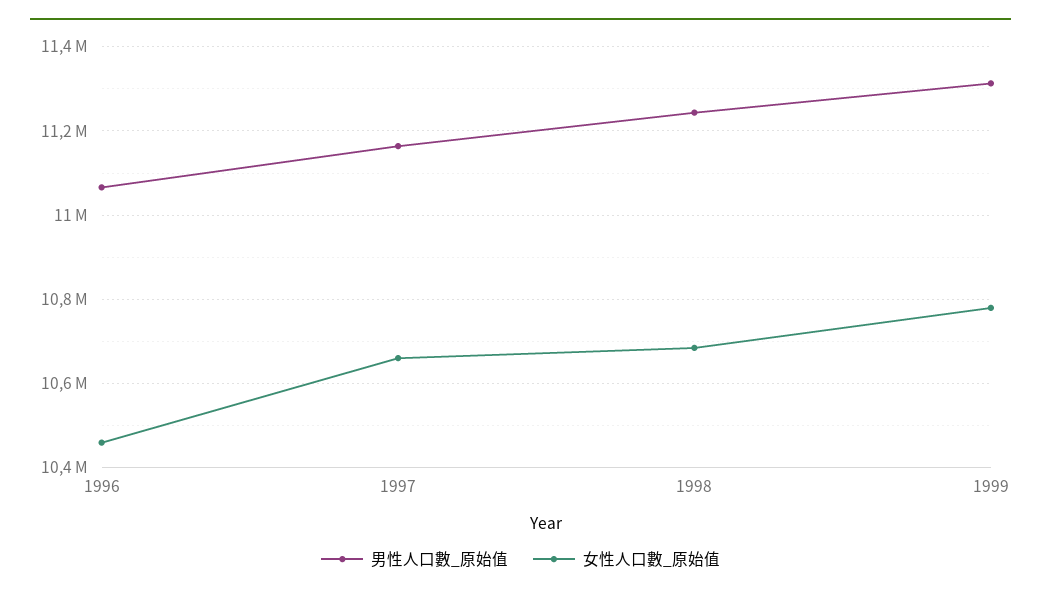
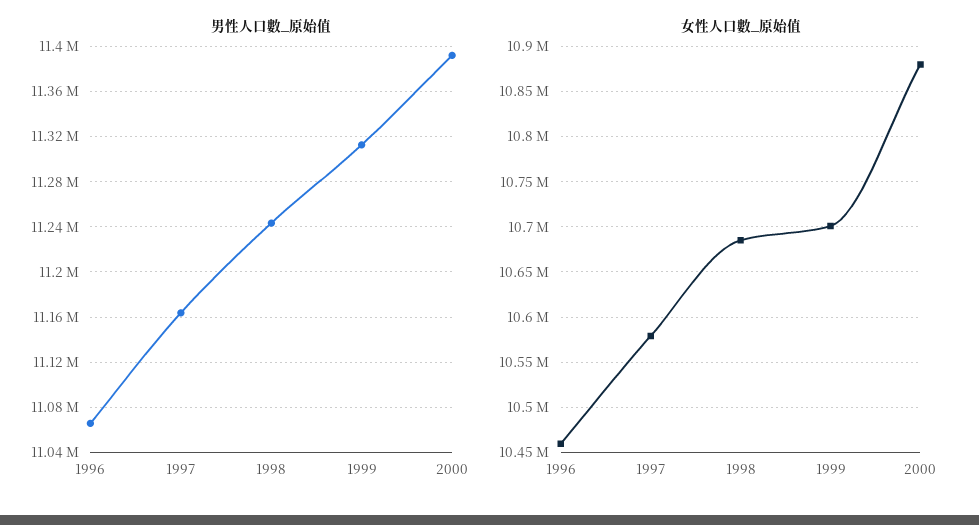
女性人口數_原始值, 1997: 10660000 -> 10580000
女性人口數_原始值, 1999: 10780000 -> 10700000
男性人口數_原始值, 2000: none -> 11390000
女性人口數_原始值, 2000: none -> 10880000

